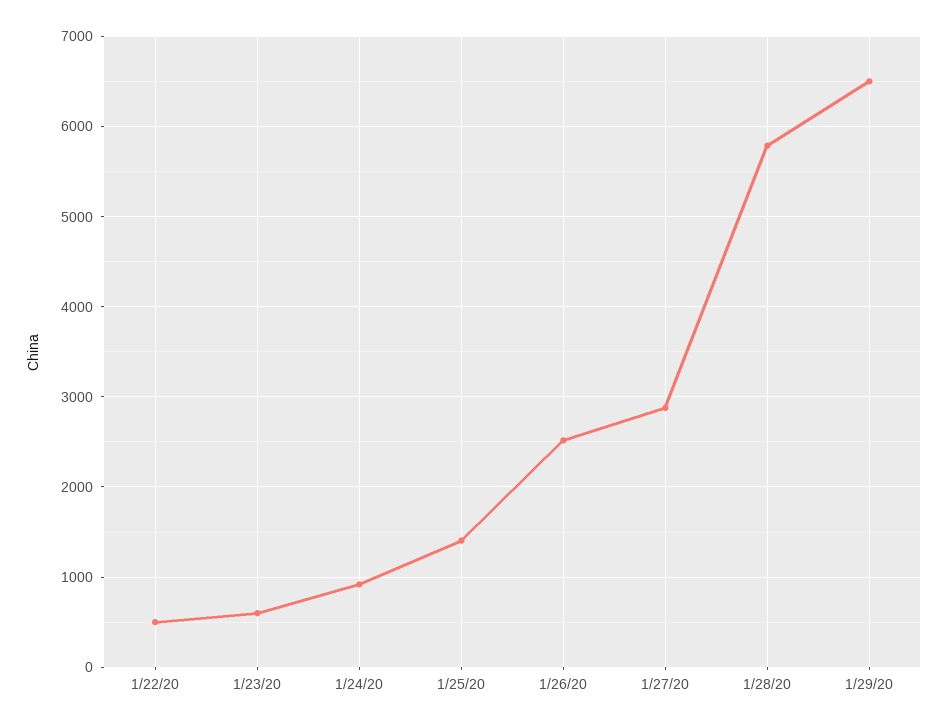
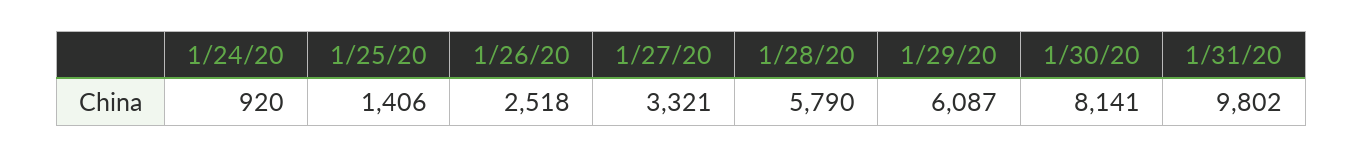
1/22/20: 500 -> none
1/23/20: 600 -> none
1/27/20: 2900 -> 3321
1/29/20: 6500 -> 6087
1/30/20: none -> 8141
1/31/20: none -> 9802

